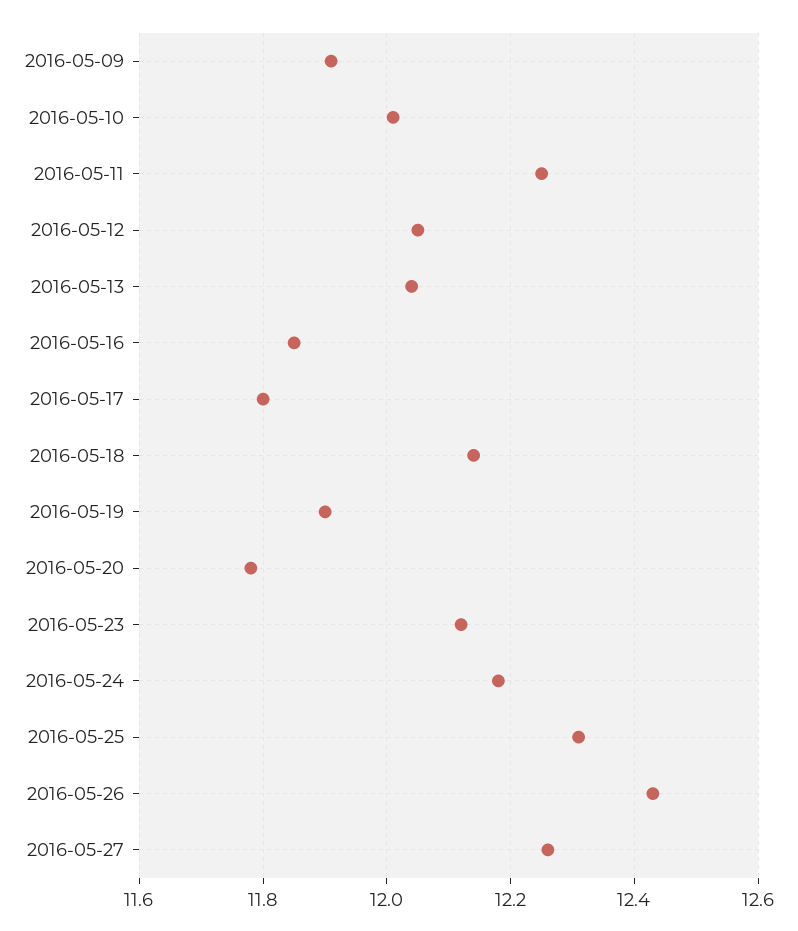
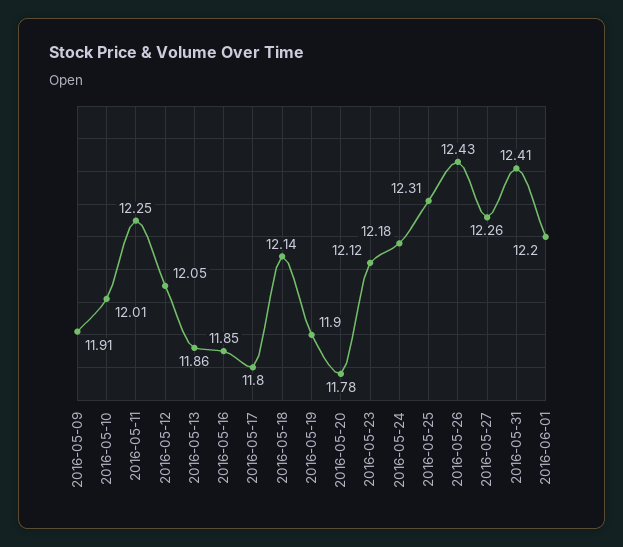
2016-05-13: 12.05 -> 11.86
2016-05-31: none -> 12.41
2016-06-01: none -> 12.2

